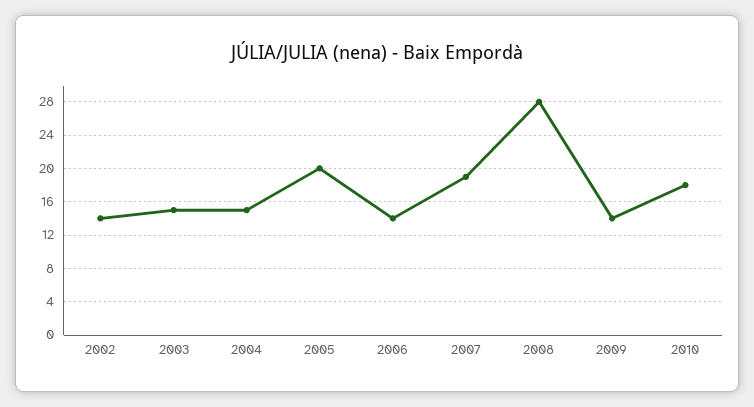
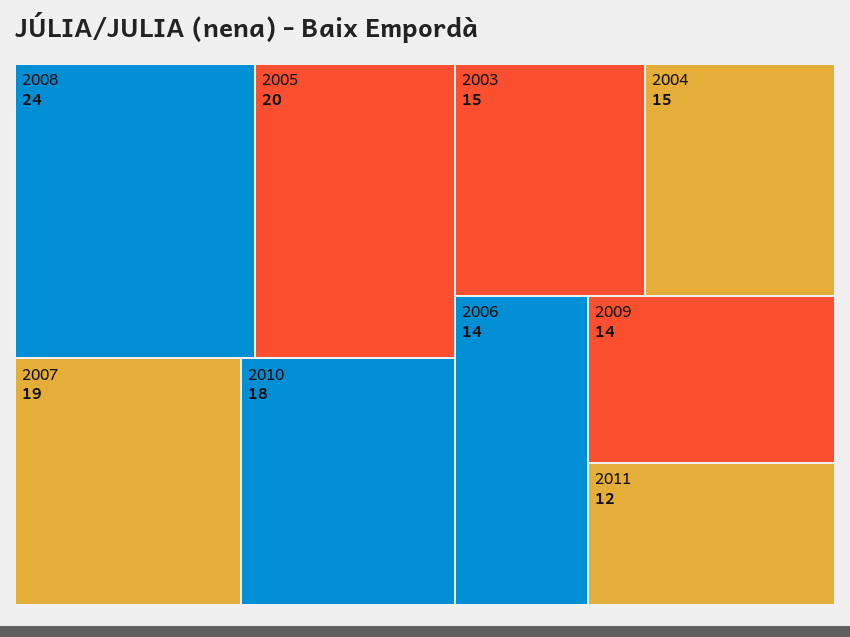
2002: 14 -> none
2008: 28 -> 24
2011: none -> 12

